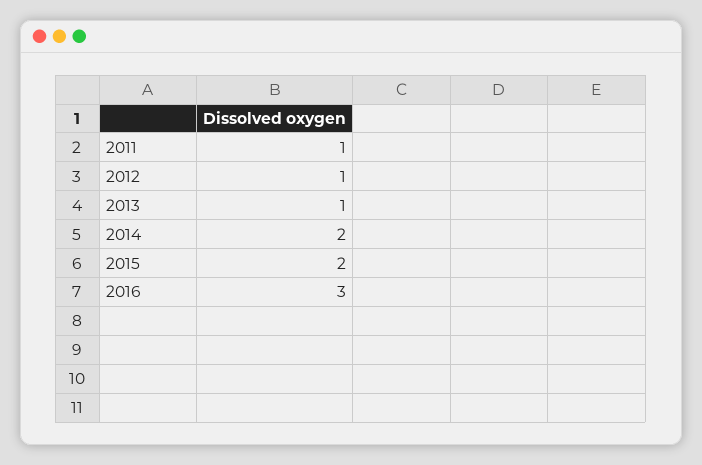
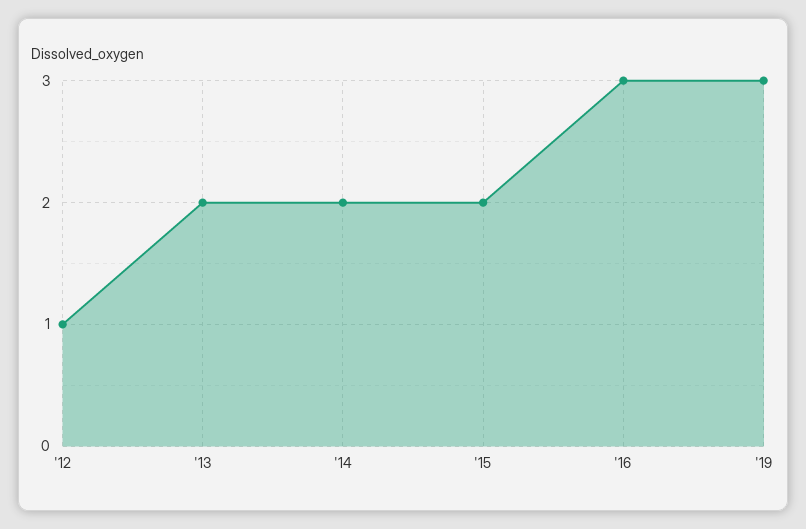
2011: 1 -> none
2013: 1 -> 2
'19: none -> 3

